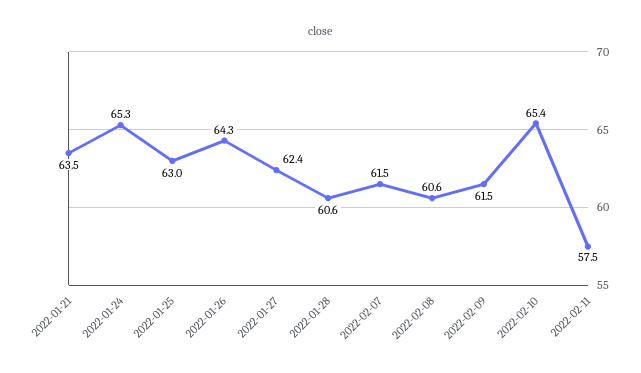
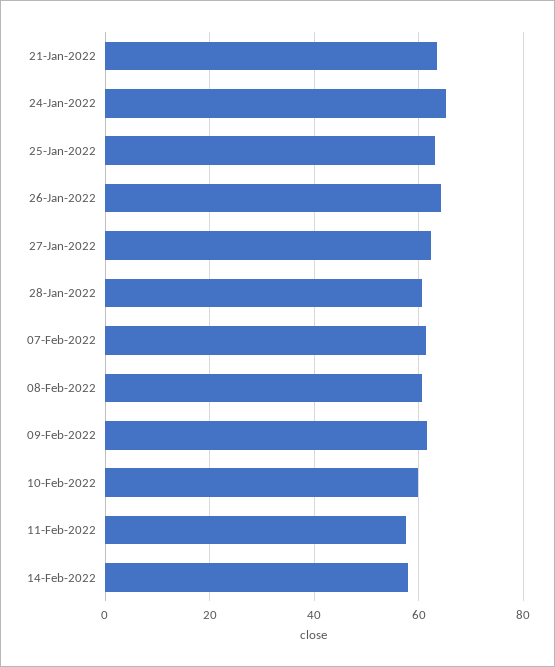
2022-02-10: 65.4 -> 60
14-Feb-2022: none -> 58

